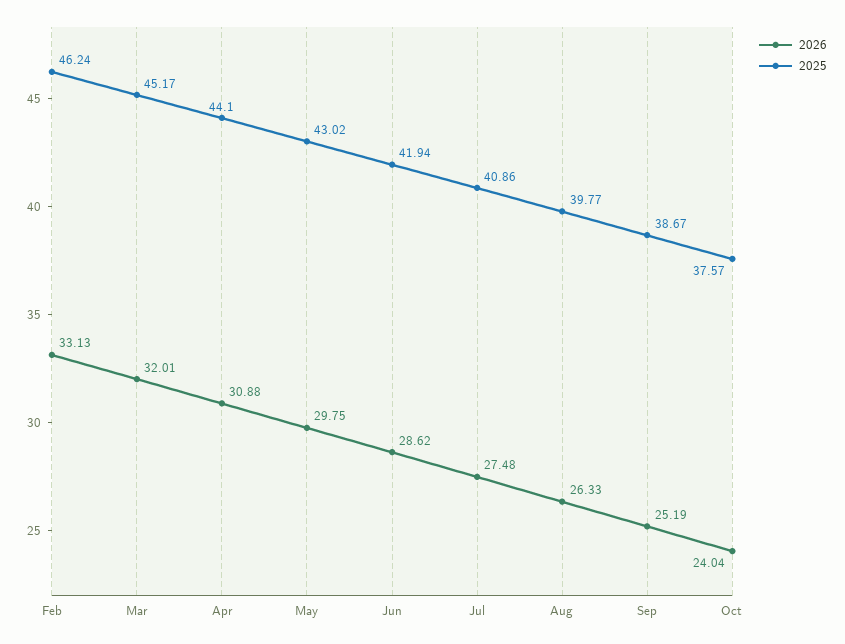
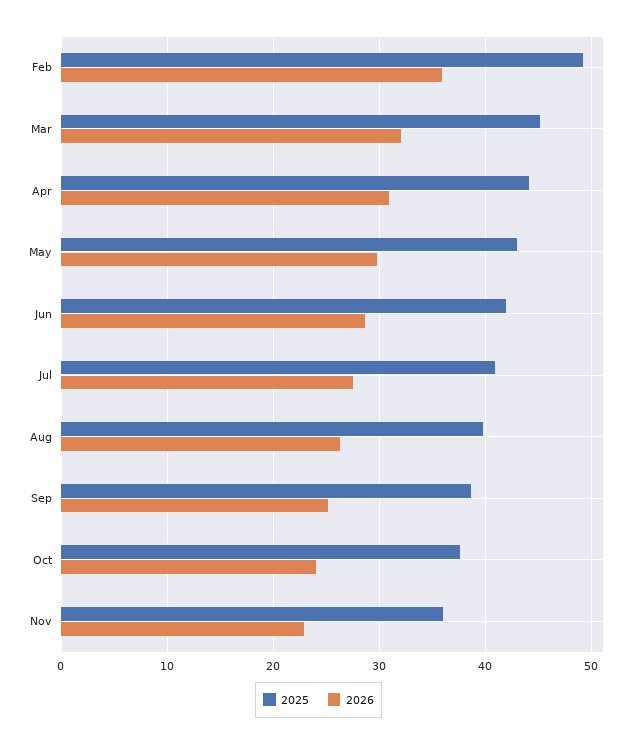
2026, Feb: 33.13 -> 36
2025, Feb: 46.24 -> 49
2025, Nov: none -> 36
2026, Nov: none -> 23

